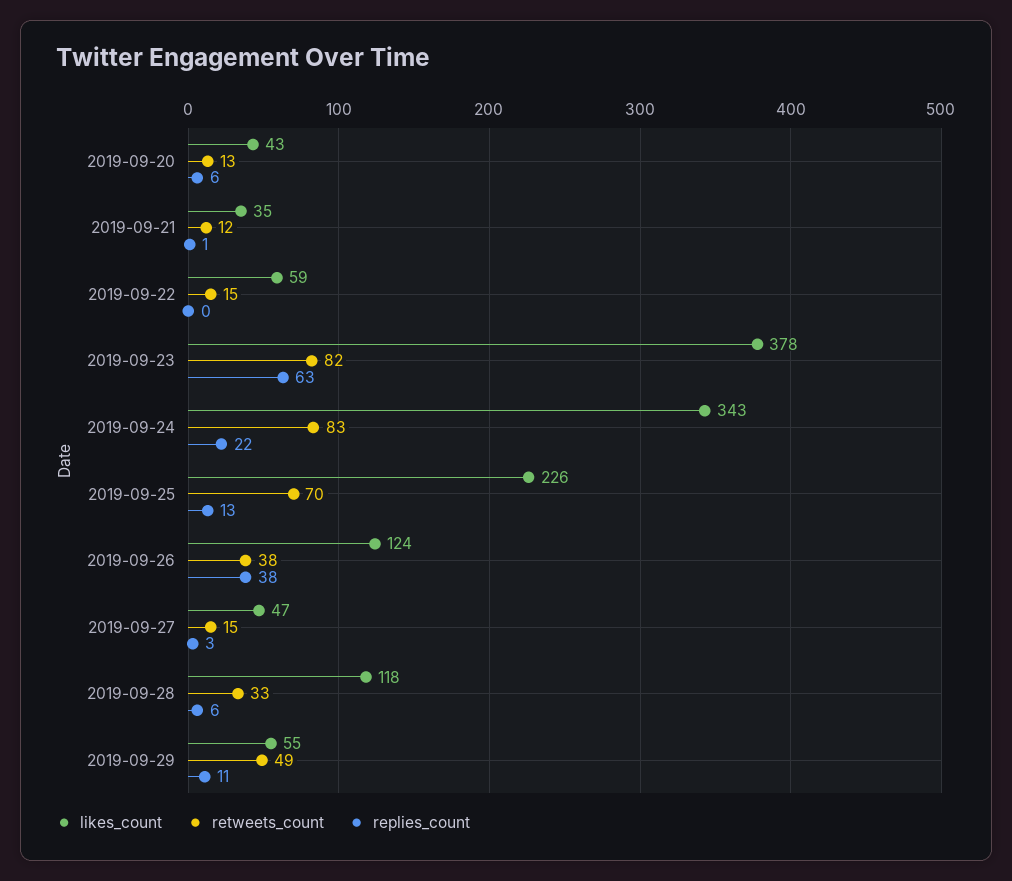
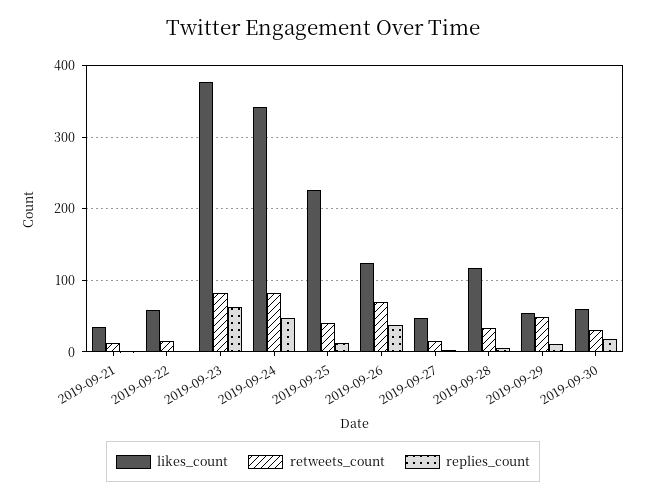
likes_count, 2019-09-20: 43 -> none
retweets_count, 2019-09-20: 13 -> none
replies_count, 2019-09-20: 6 -> none
replies_count, 2019-09-24: 22 -> 50
retweets_count, 2019-09-25: 70 -> 40
retweets_count, 2019-09-26: 38 -> 70
likes_count, 2019-09-30: none -> 60
retweets_count, 2019-09-30: none -> 30
replies_count, 2019-09-30: none -> 20

